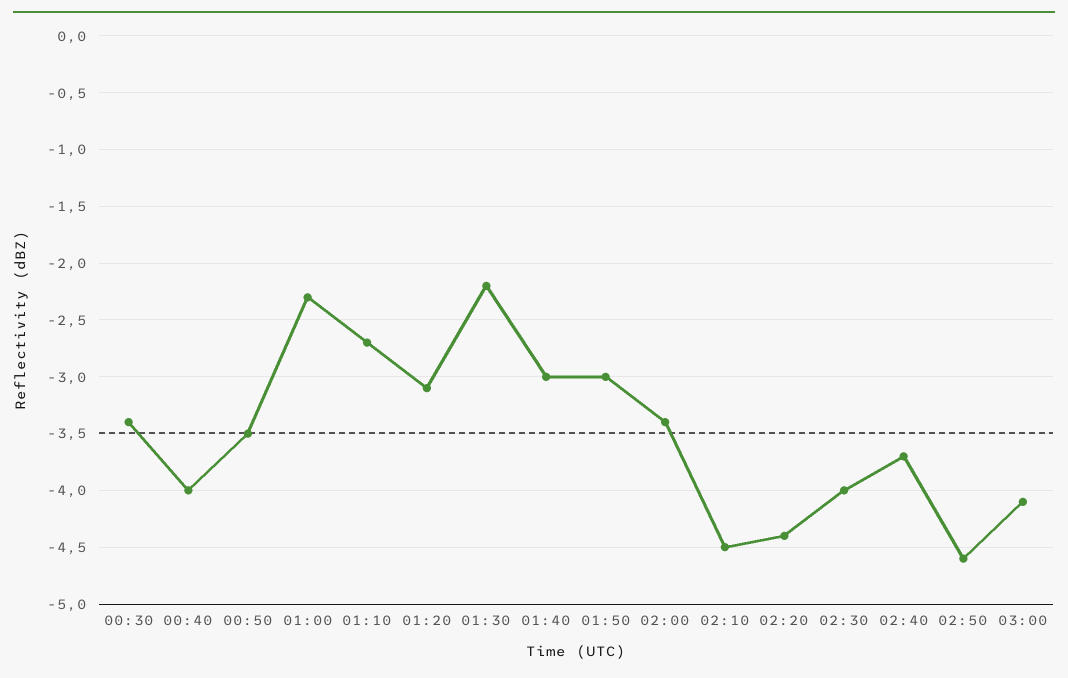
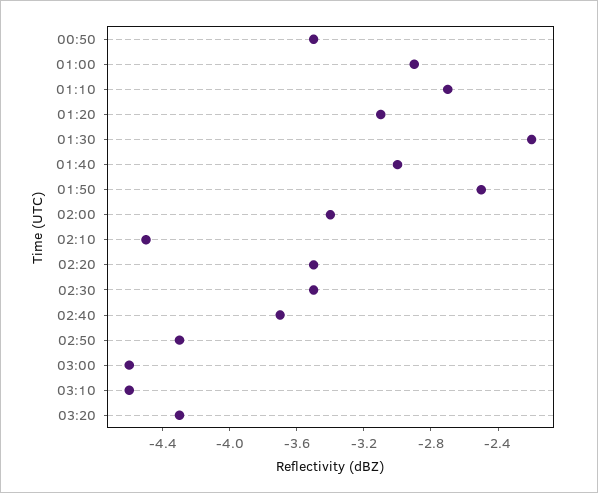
00:30: -3.4 -> none
00:40: -4 -> none
01:00: -2.3 -> -2.9
01:50: -3 -> -2.5
02:20: -4.4 -> -3.5
02:30: -4 -> -3.5
02:50: -4.6 -> -4.3
03:00: -4.1 -> -4.6
03:10: none -> -4.6
03:20: none -> -4.3

